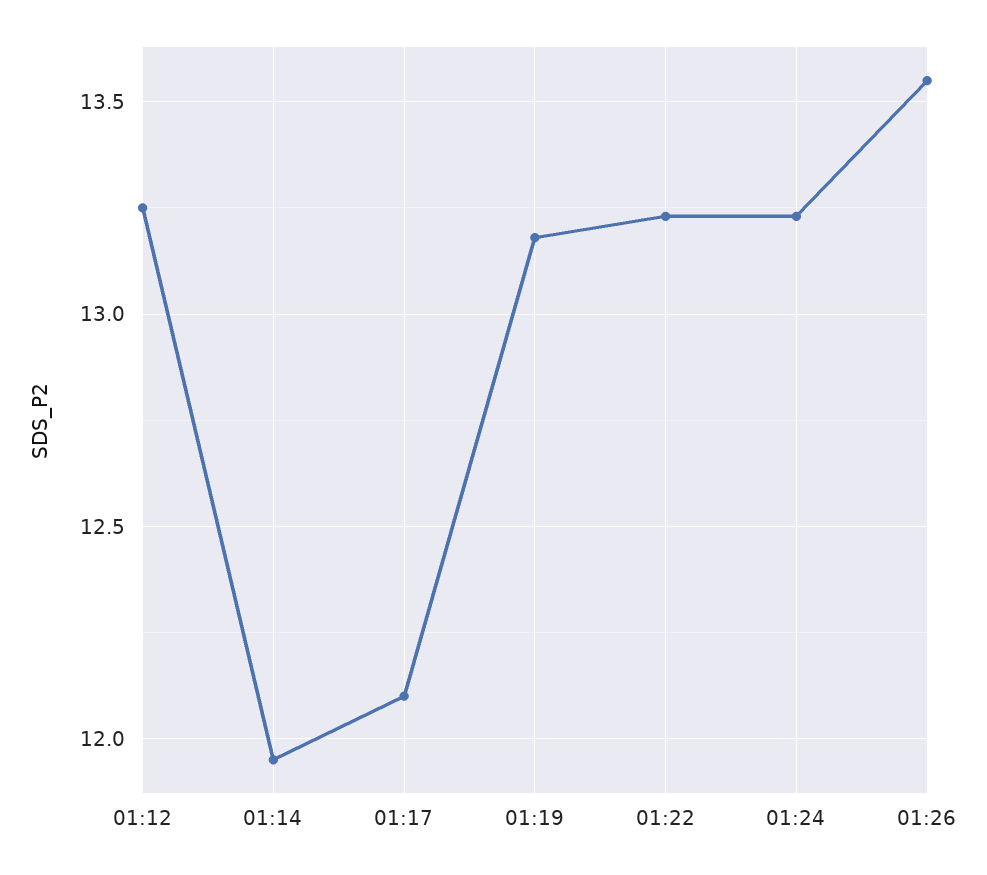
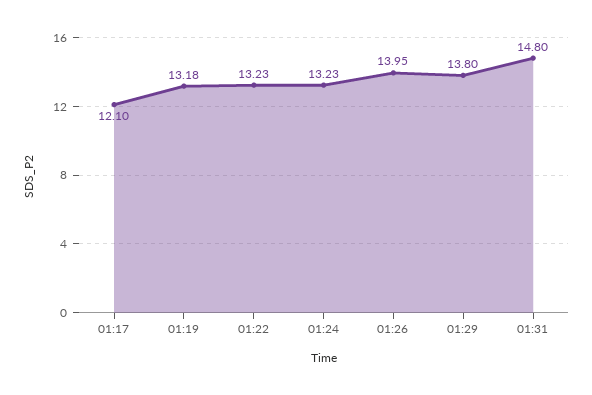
01:12: 13.25 -> none
01:14: 11.95 -> none
01:26: 13.55 -> 13.95
01:29: none -> 13.8
01:31: none -> 14.8

